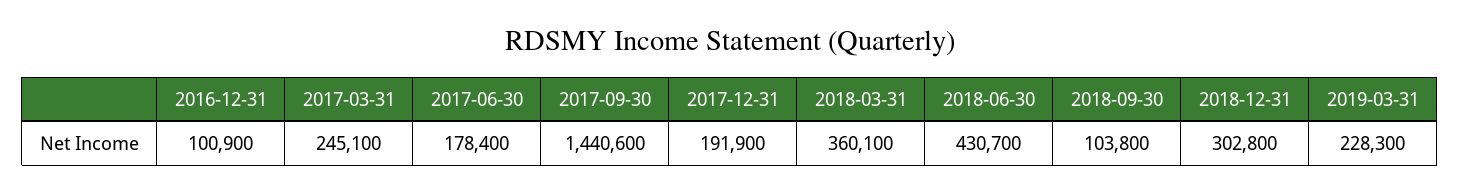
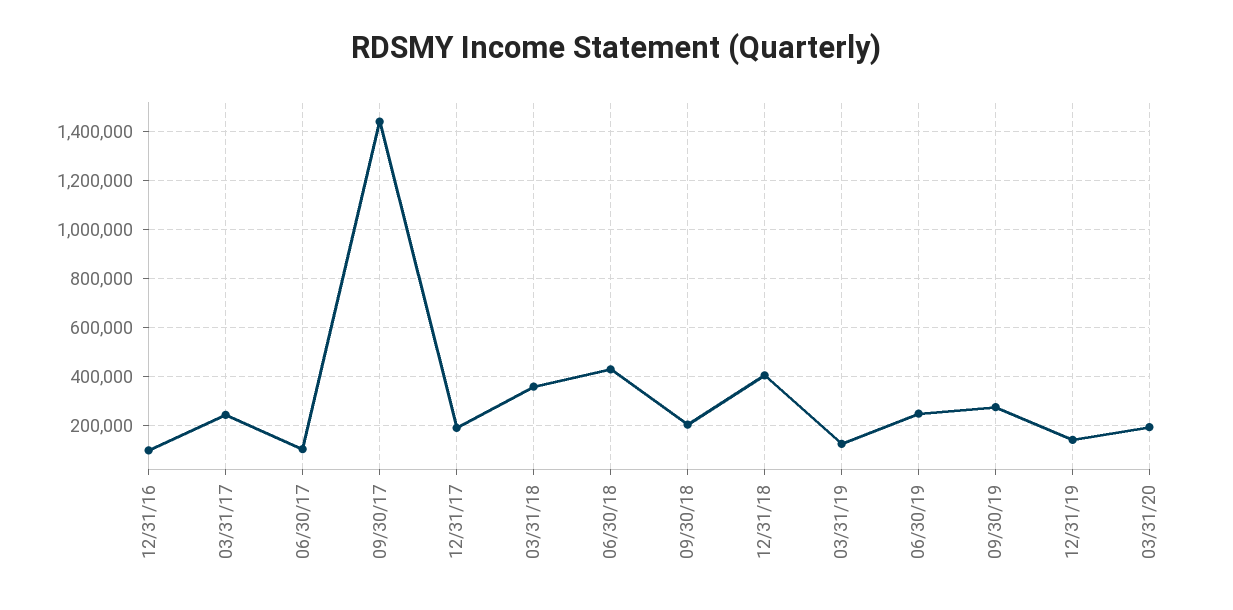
2017-06-30: 178400 -> 100000
2018-09-30: 103800 -> 200000
2018-12-31: 302800 -> 400000
2019-03-31: 228300 -> 125000
06/30/19: none -> 250000
09/30/19: none -> 275000
12/31/19: none -> 150000
03/31/20: none -> 200000

